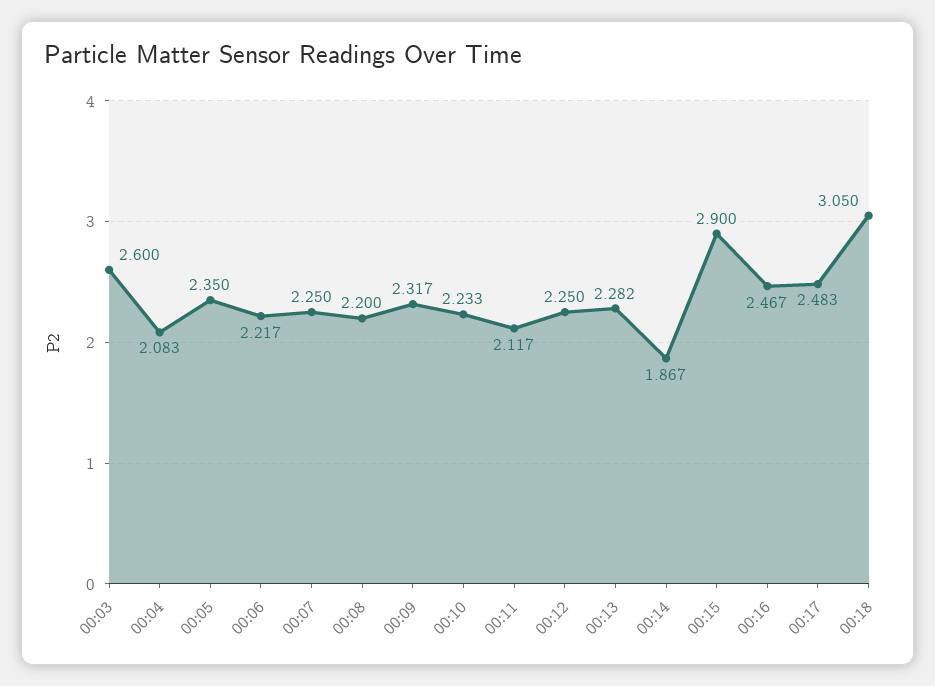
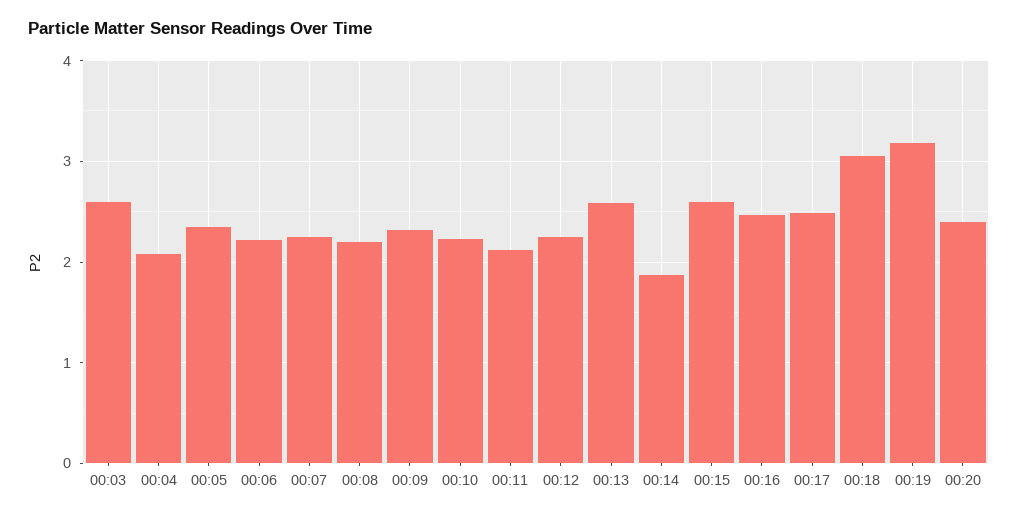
00:13: 2.282 -> 2.6
00:15: 2.9 -> 2.6
00:19: none -> 3.2
00:20: none -> 2.4

